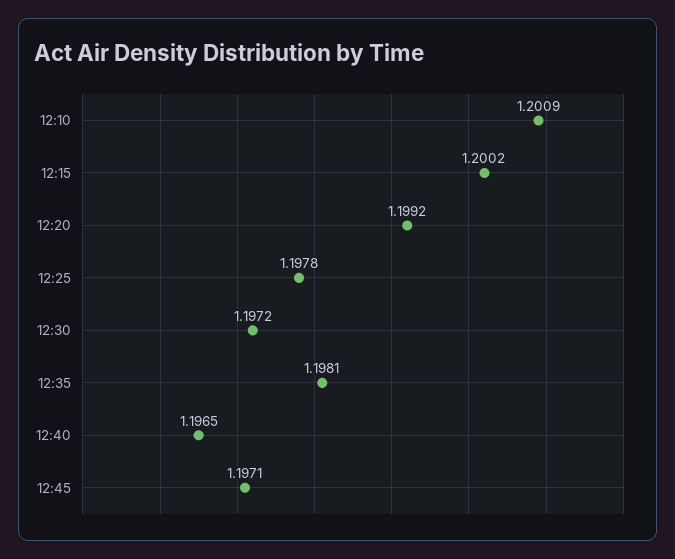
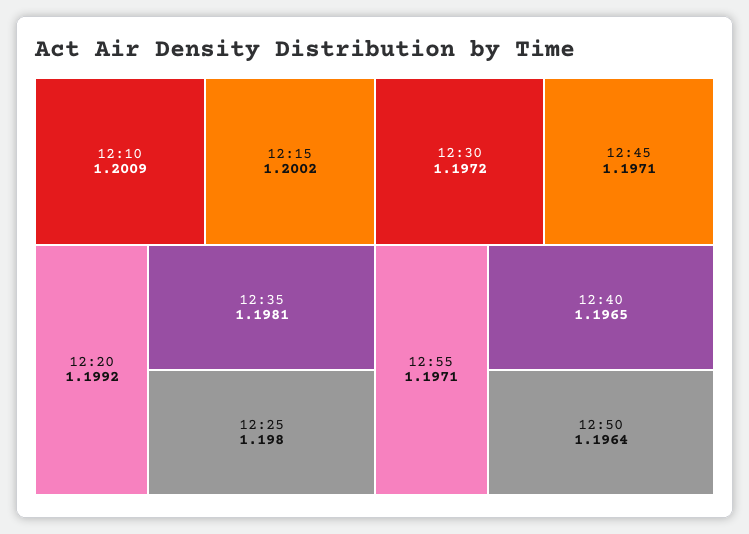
12:25: 1.1978 -> 1.198
12:55: none -> 1.1971
12:50: none -> 1.1964

